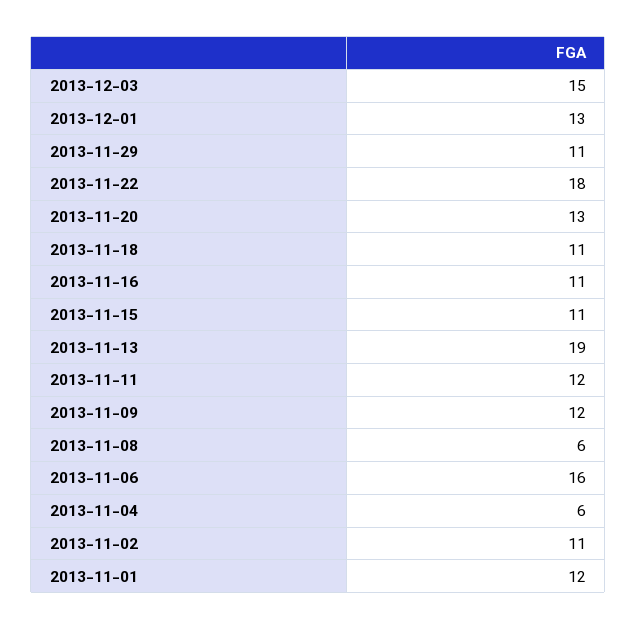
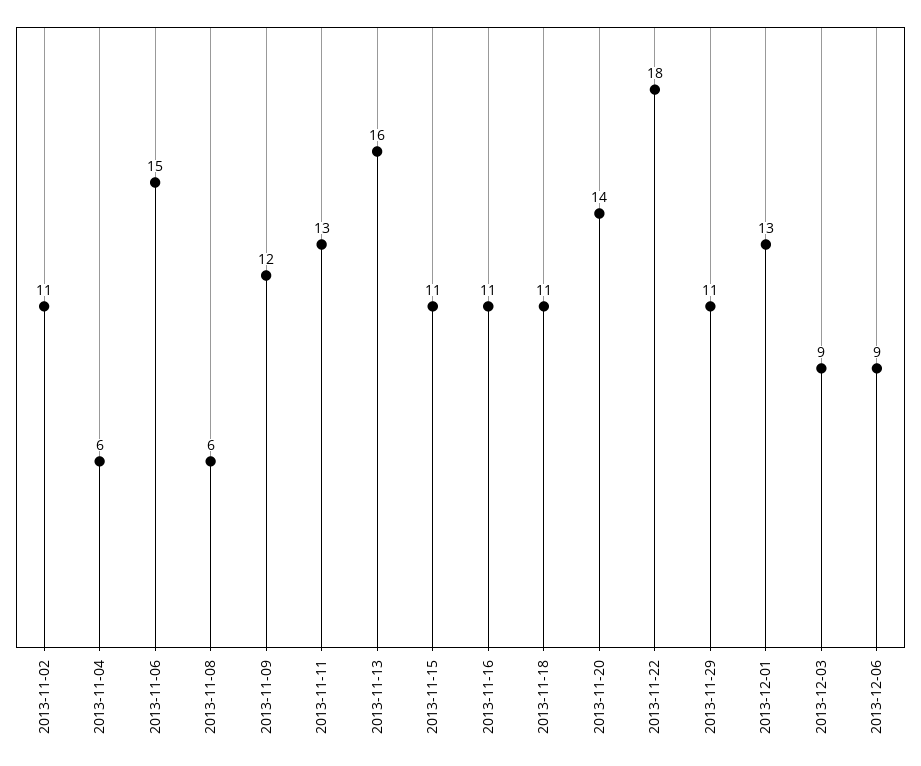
2013-12-03: 15 -> 9
2013-11-20: 13 -> 14
2013-11-13: 19 -> 16
2013-11-11: 12 -> 13
2013-11-06: 16 -> 15
2013-11-01: 12 -> none
2013-12-06: none -> 9

